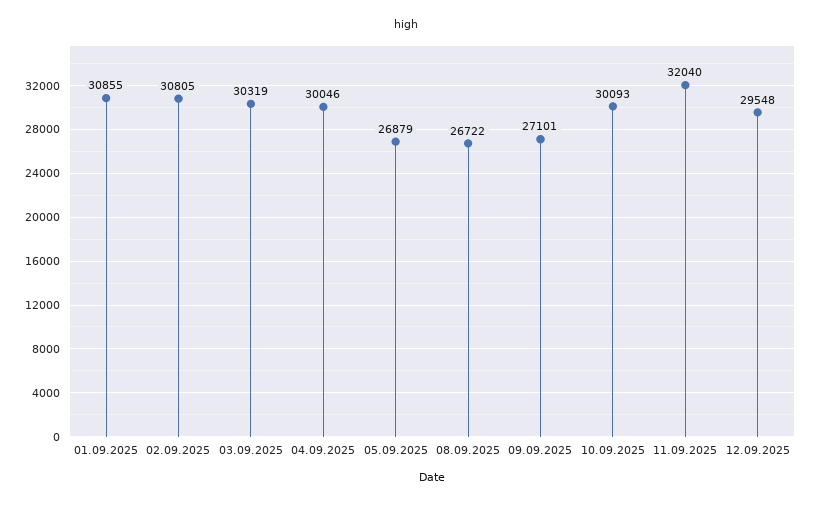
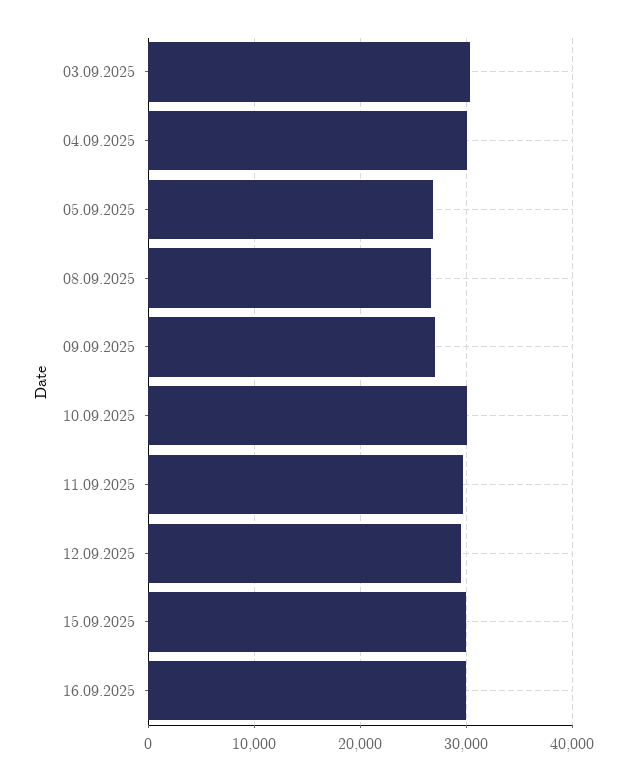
01.09.2025: 30855 -> none
02.09.2025: 30805 -> none
11.09.2025: 32040 -> 30000
15.09.2025: none -> 30000
16.09.2025: none -> 30000

